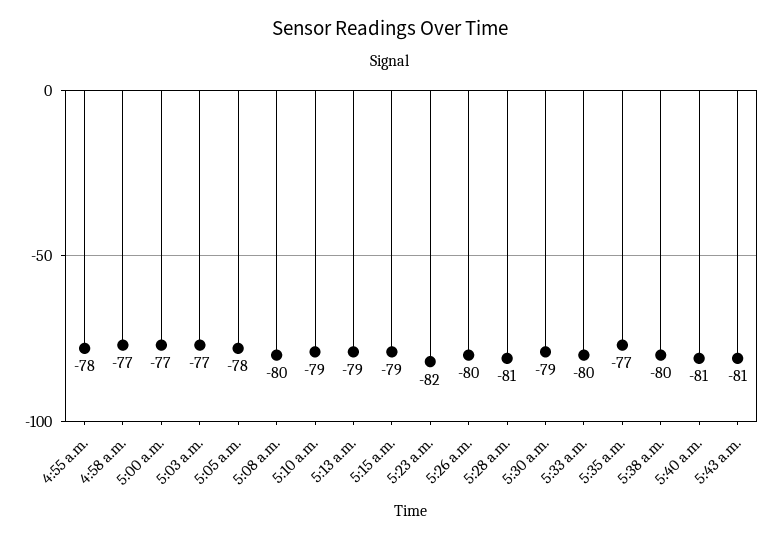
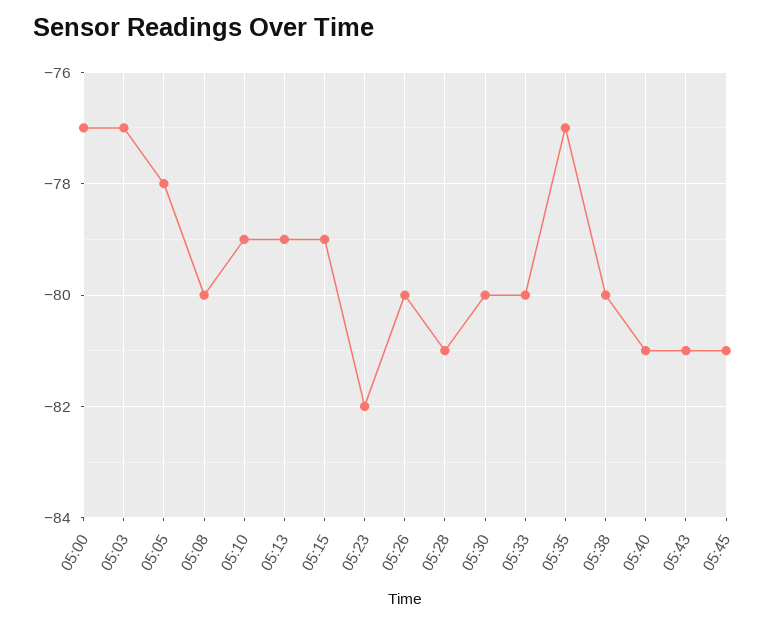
4:55 a.m.: -78 -> none
4:58 a.m.: -77 -> none
5:30 a.m.: -79 -> -80
05:45: none -> -81

